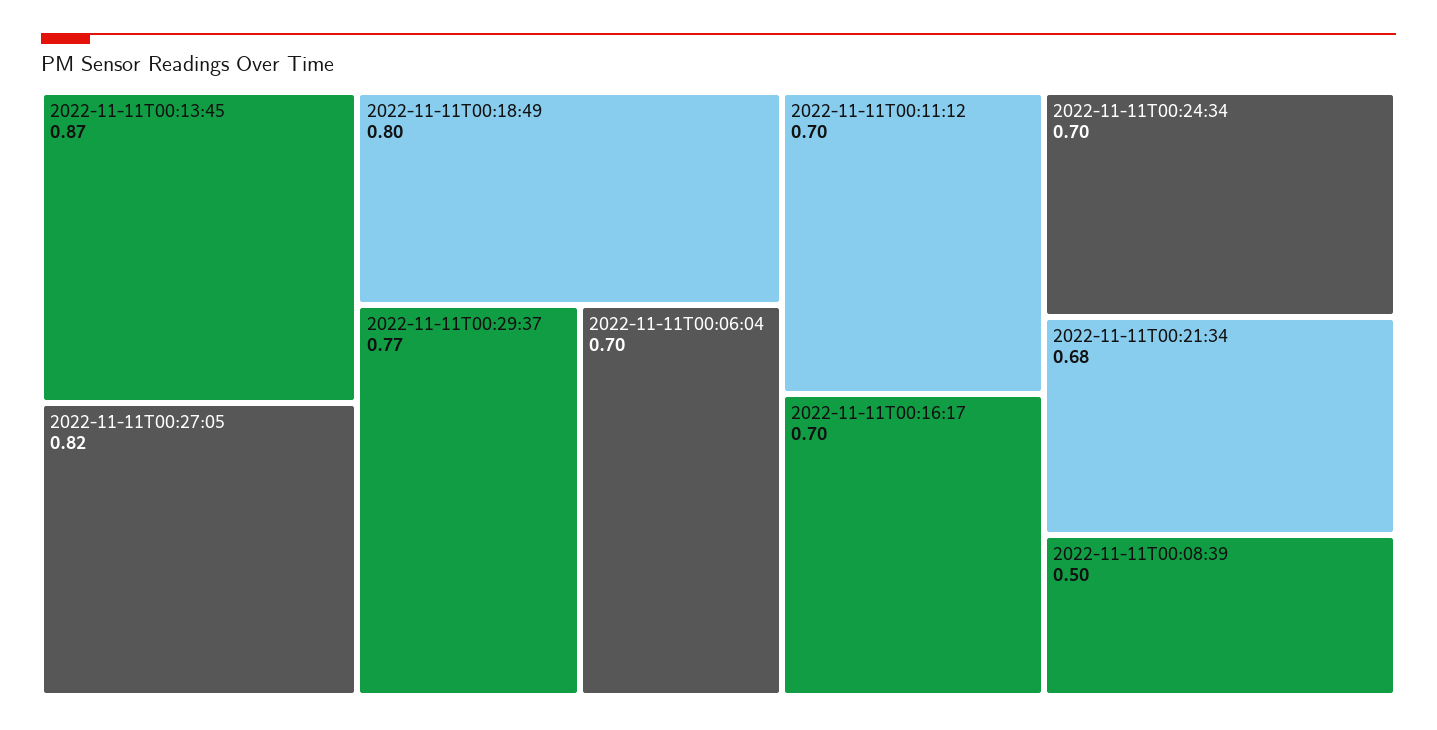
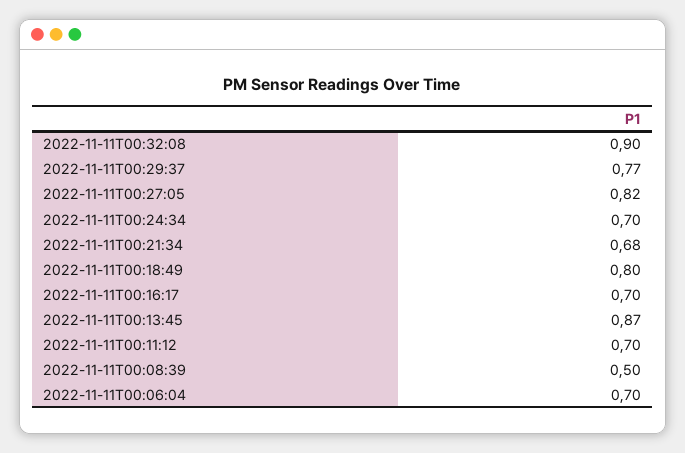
2022-11-11T00:32:08: none -> 0.9

